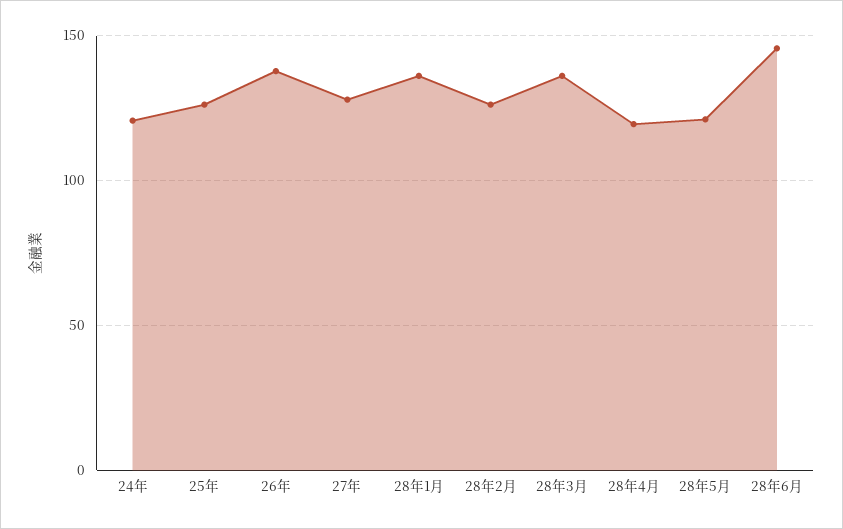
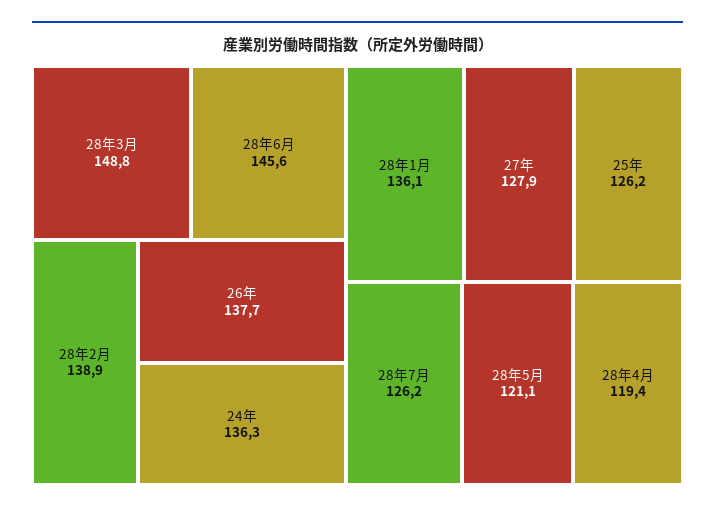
24年: 120 -> 136.3
28年2月: 125 -> 138.9
28年3月: 135 -> 148.8
28年7月: none -> 126.2

